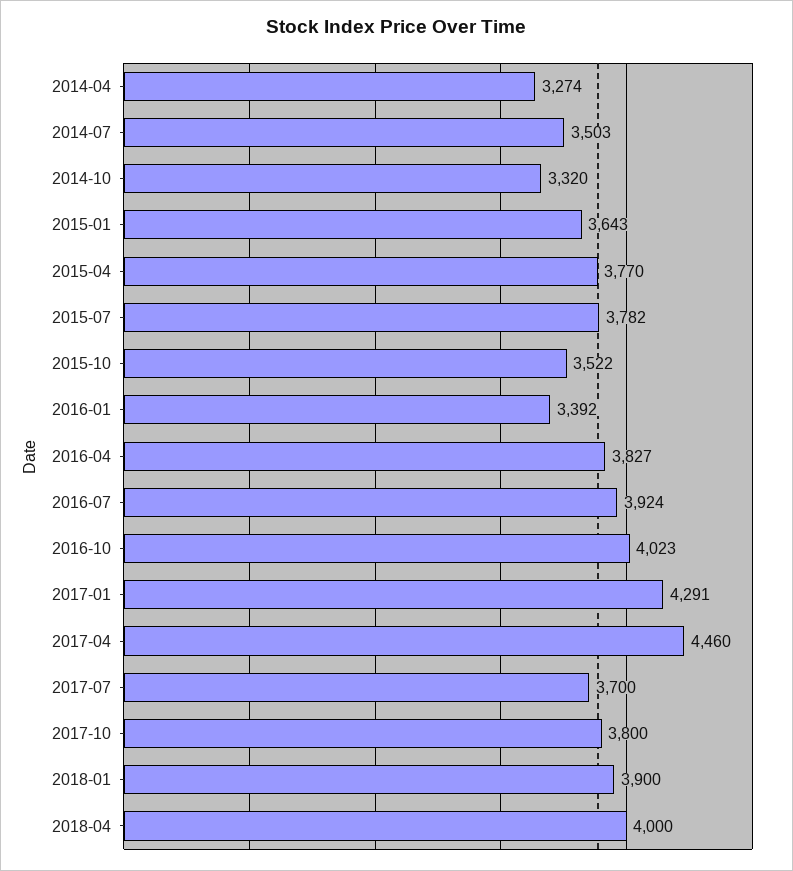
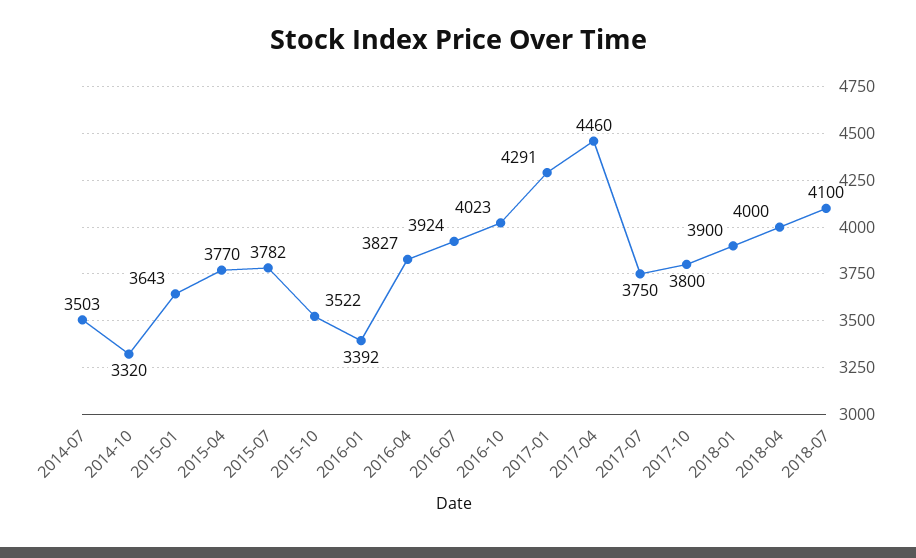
2014-04: 3274 -> none
2017-07: 3700 -> 3750
2018-07: none -> 4100

